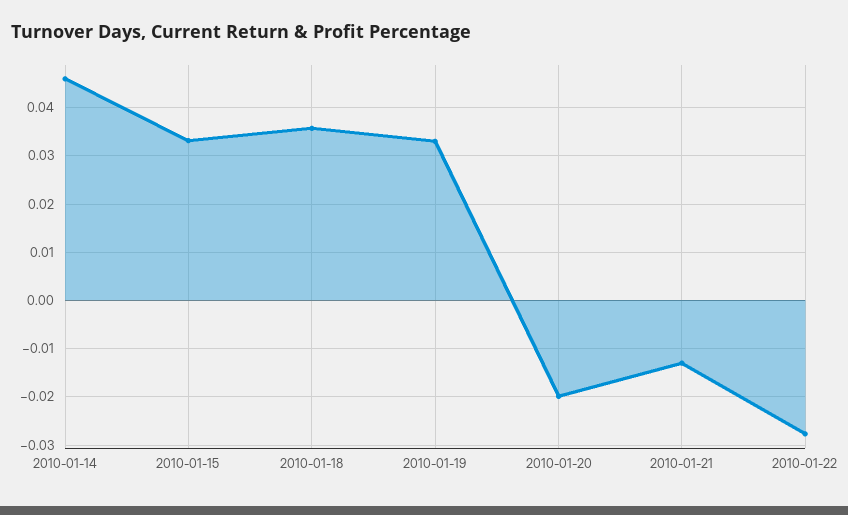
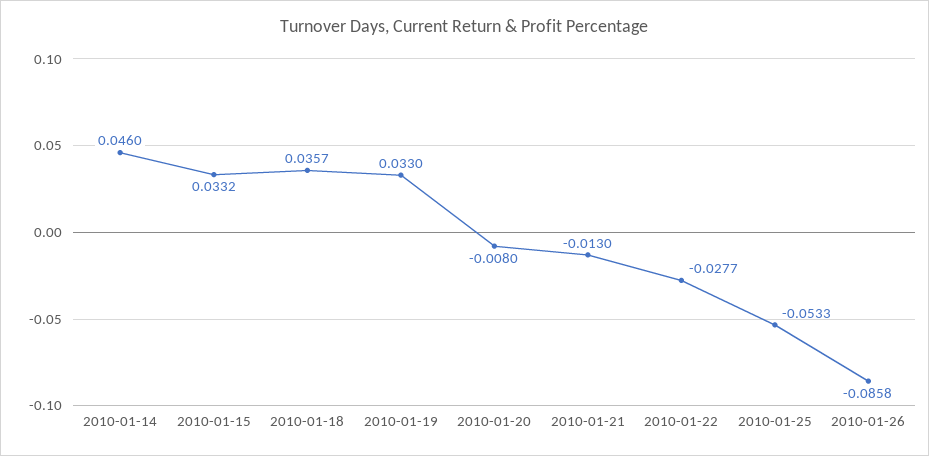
2010-01-20: -0.02 -> -0.008
2010-01-25: none -> -0.0533
2010-01-26: none -> -0.0858

